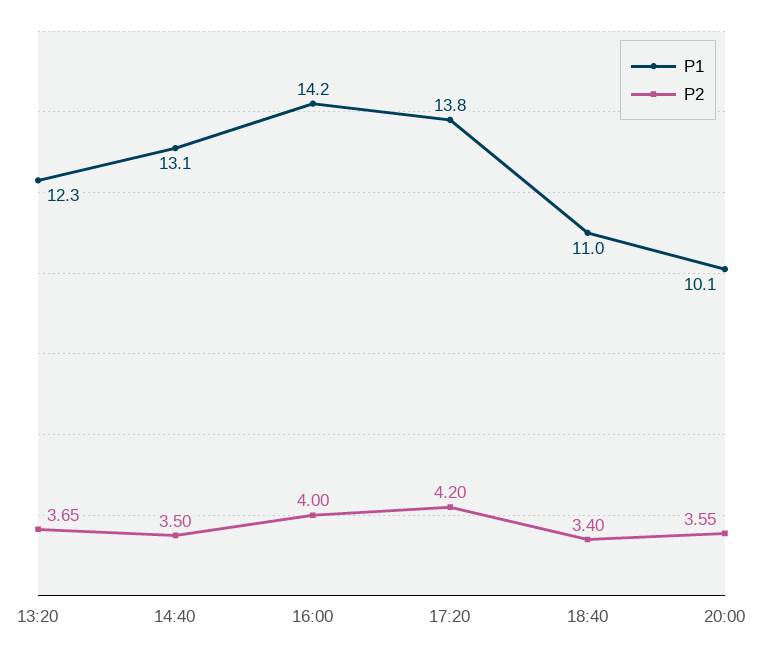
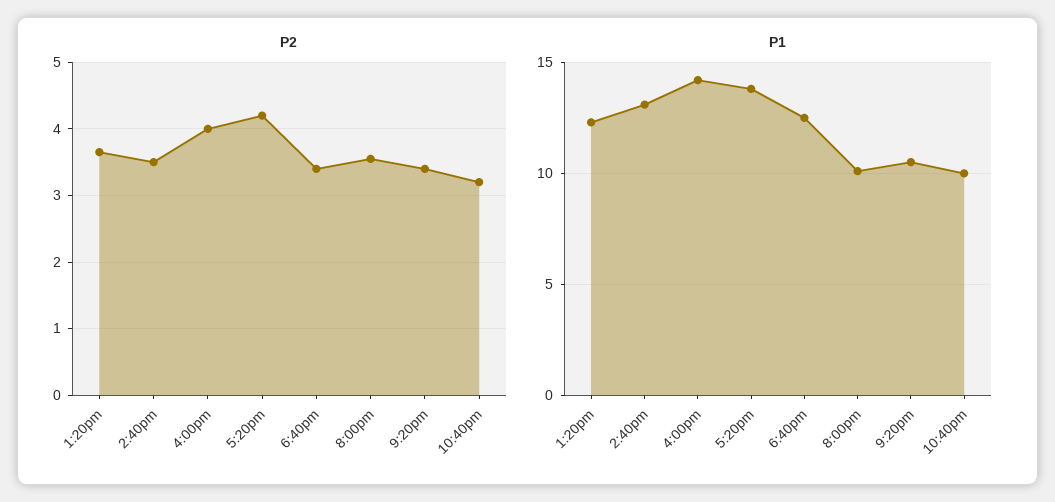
P1, 18:40: 11 -> 12.5
P2, 9:20pm: none -> 3.4
P2, 10:40pm: none -> 3.2
P1, 9:20pm: none -> 10.5
P1, 10:40pm: none -> 10

